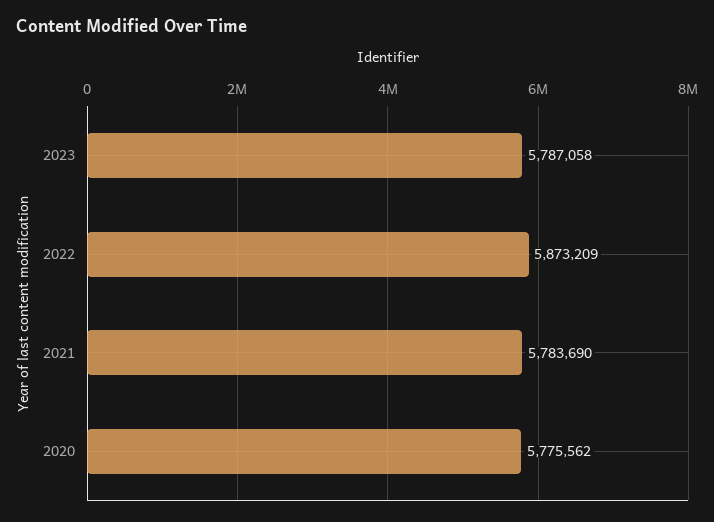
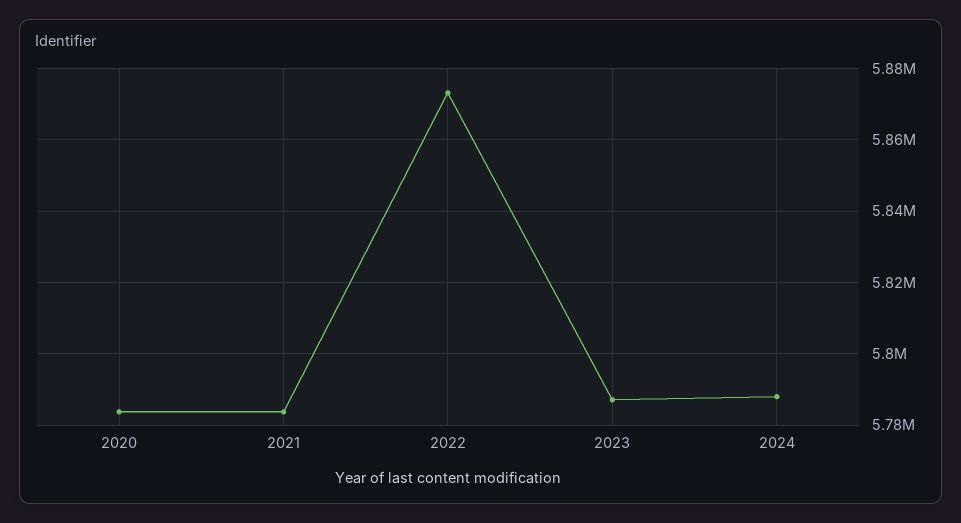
2020: 5775562 -> 5784000
2024: none -> 5788000

